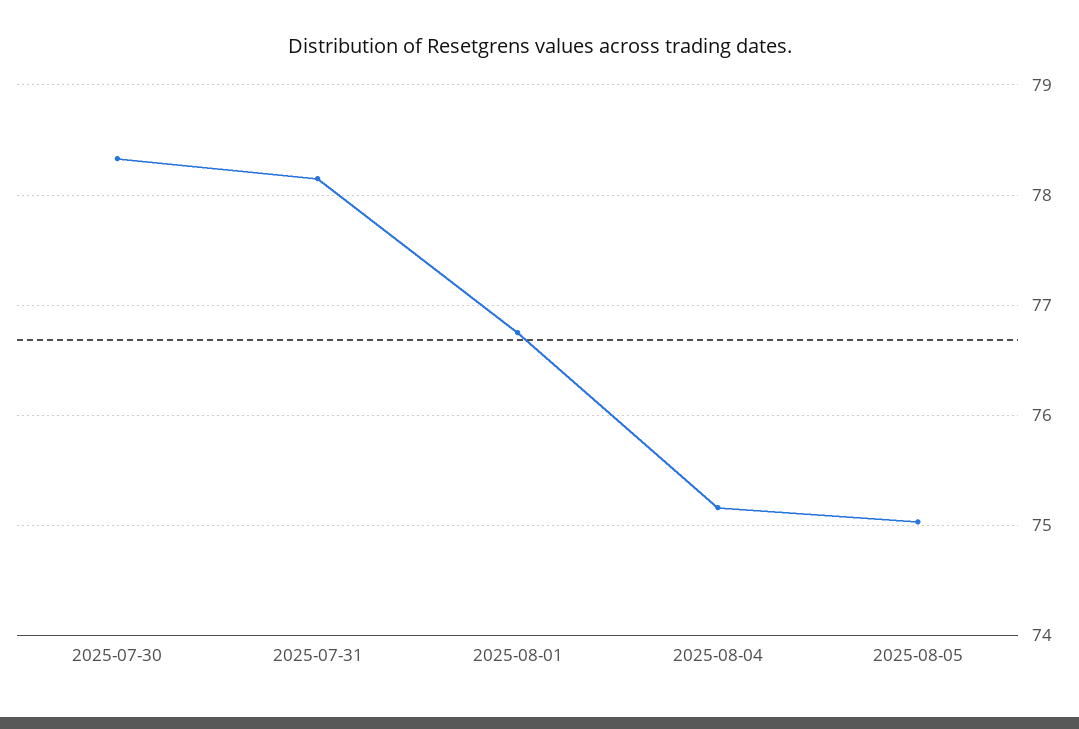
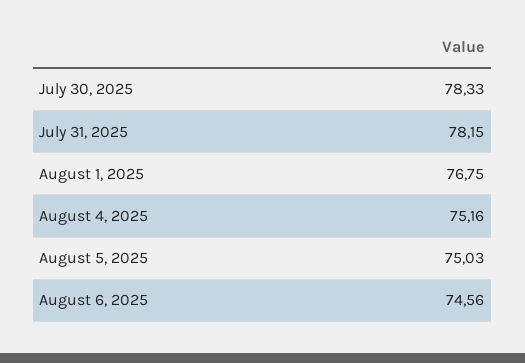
August 6, 2025: none -> 74.56

